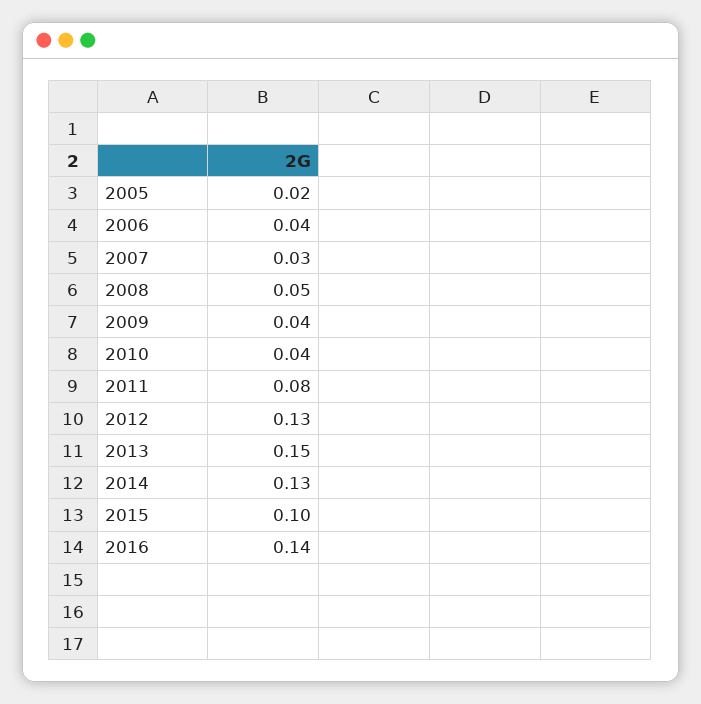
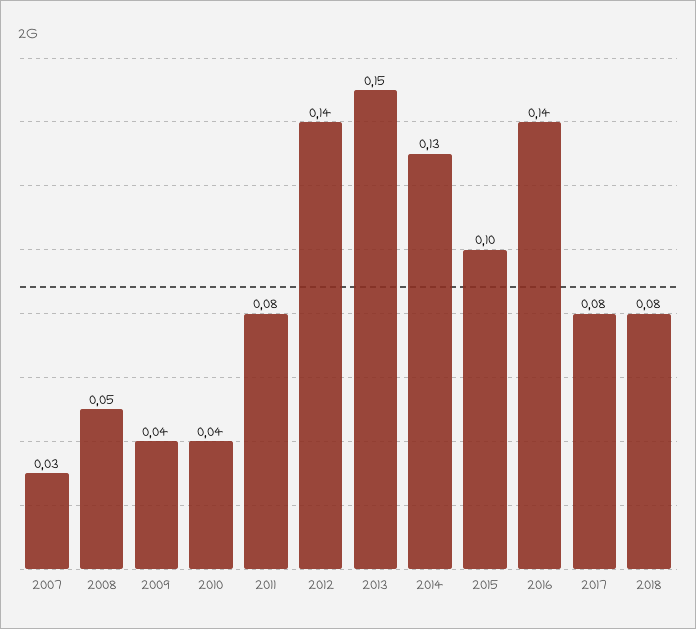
2005: 0.02 -> none
2006: 0.04 -> none
2012: 0.13 -> 0.14
2017: none -> 0.08
2018: none -> 0.08

